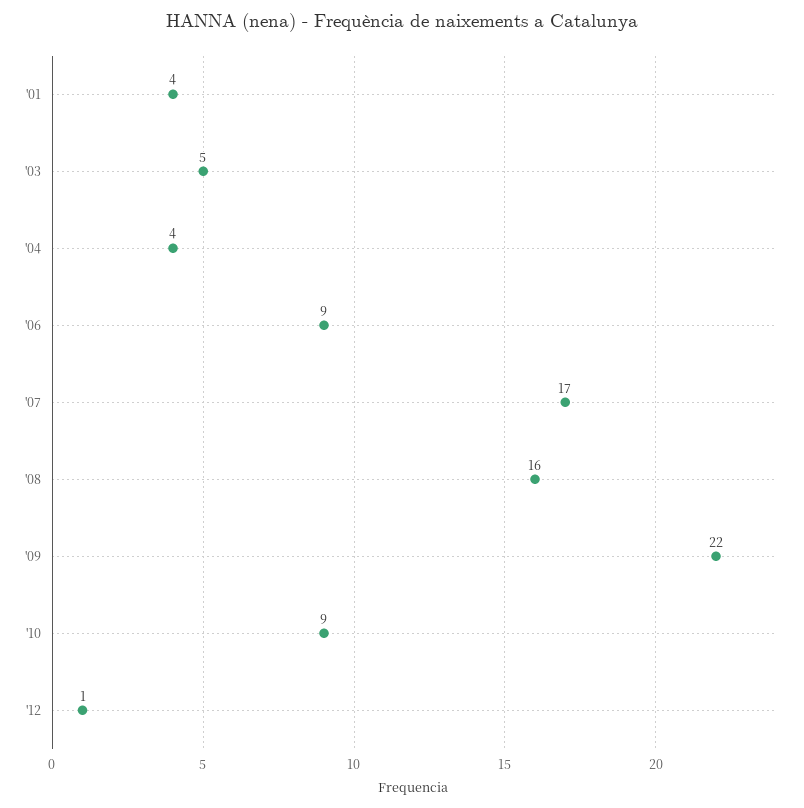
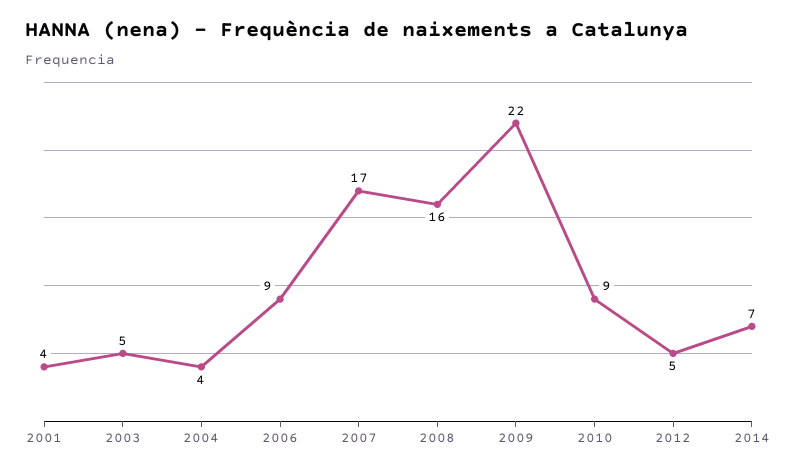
'12: 1 -> 5
2014: none -> 7

